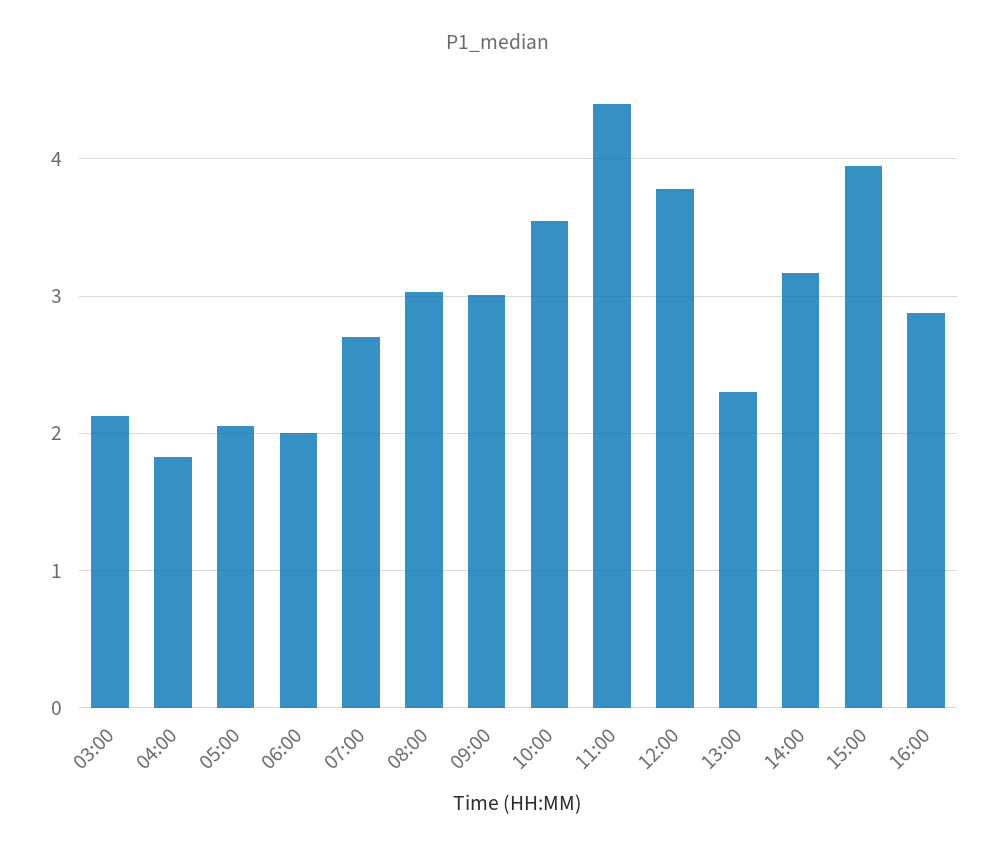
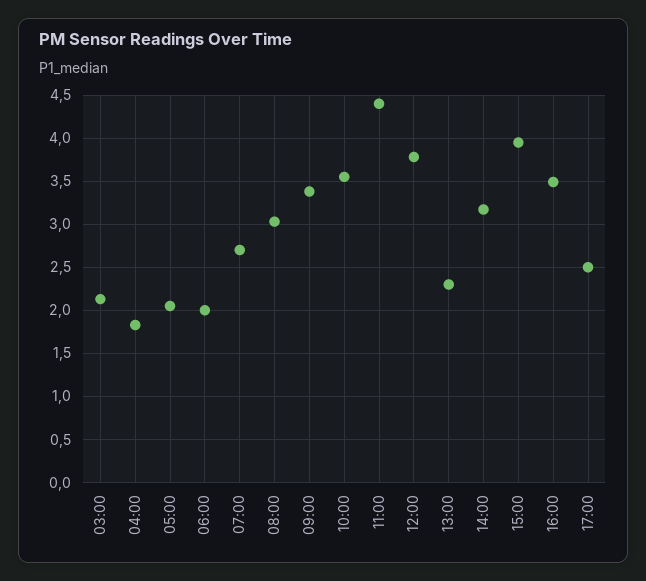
09:00: 3 -> 3.4
16:00: 2.9 -> 3.5
17:00: none -> 2.5

